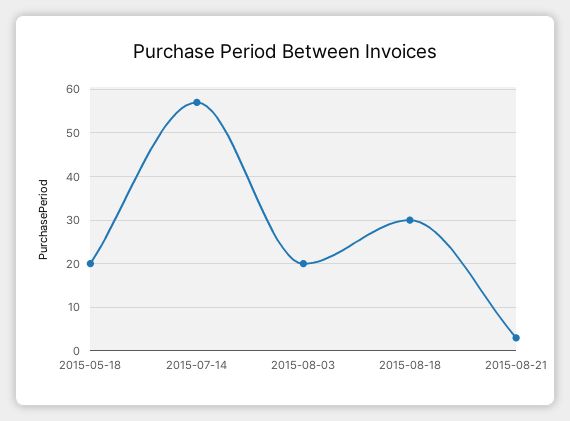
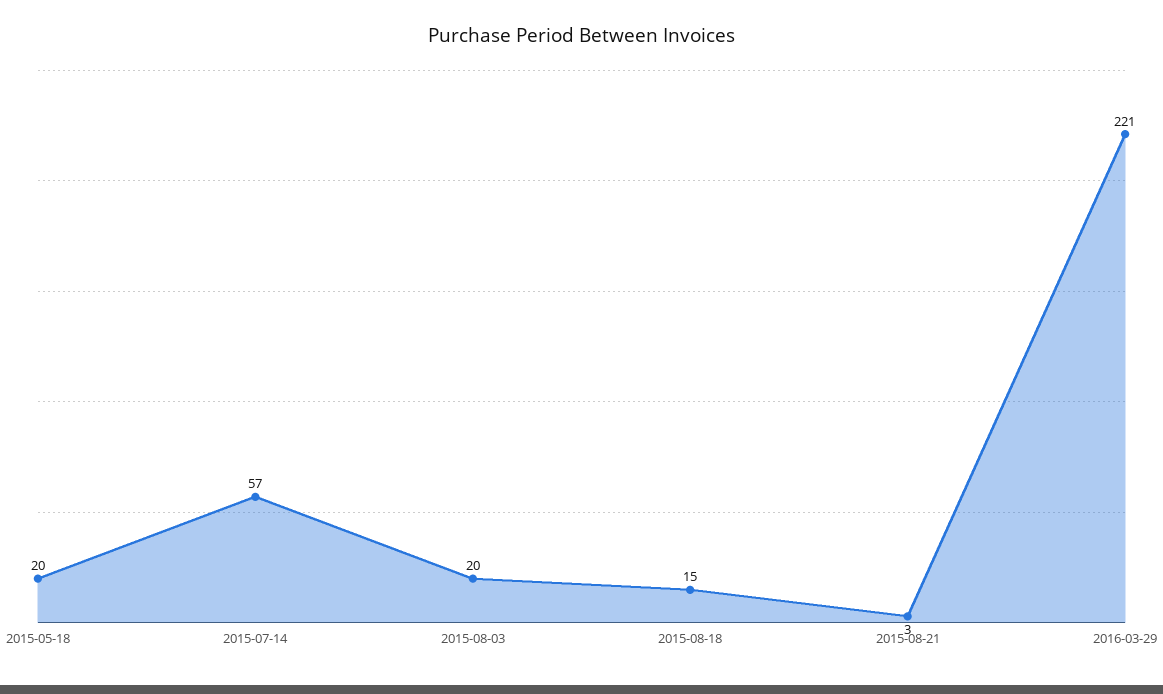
2015-08-18: 30 -> 15
2016-03-29: none -> 221

